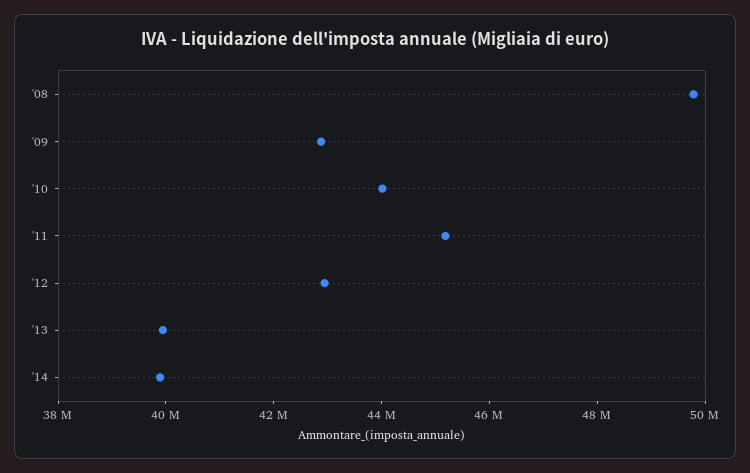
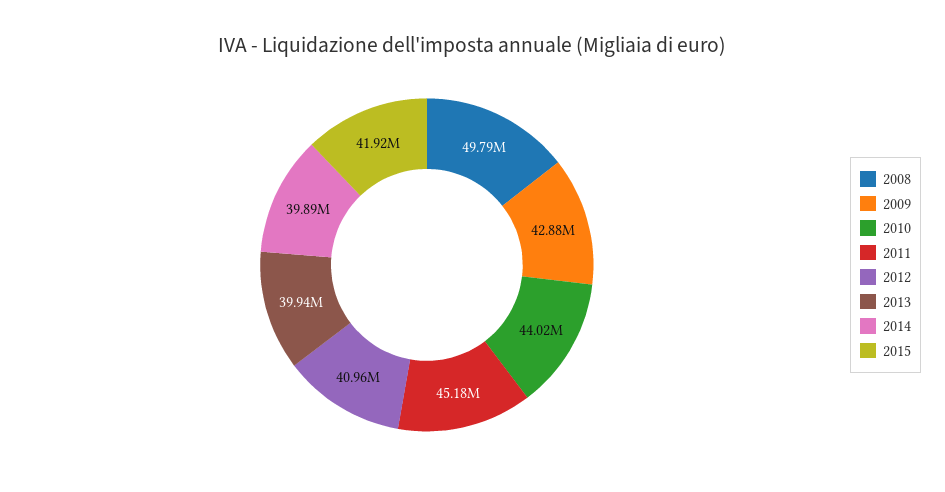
'12: 43000000 -> 40960000
2015: none -> 41920000

